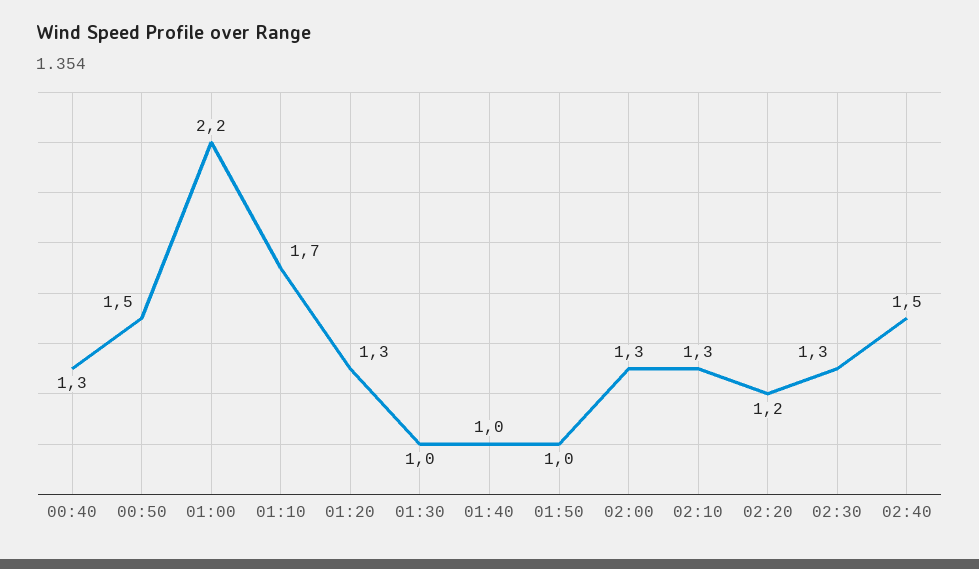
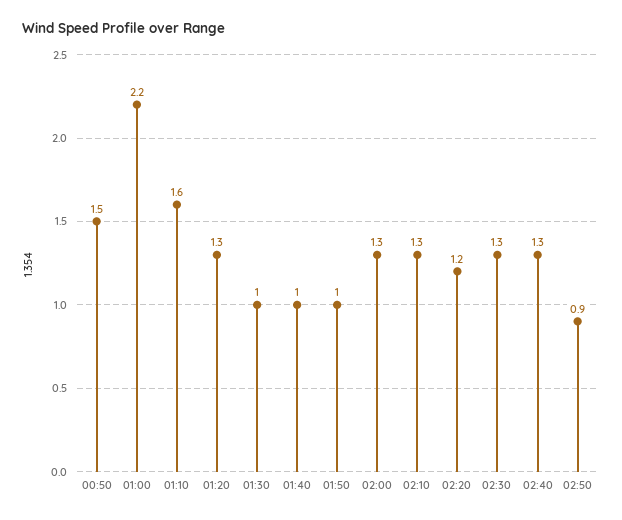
00:40: 1.3 -> none
01:10: 1.7 -> 1.6
02:40: 1.5 -> 1.3
02:50: none -> 0.9

